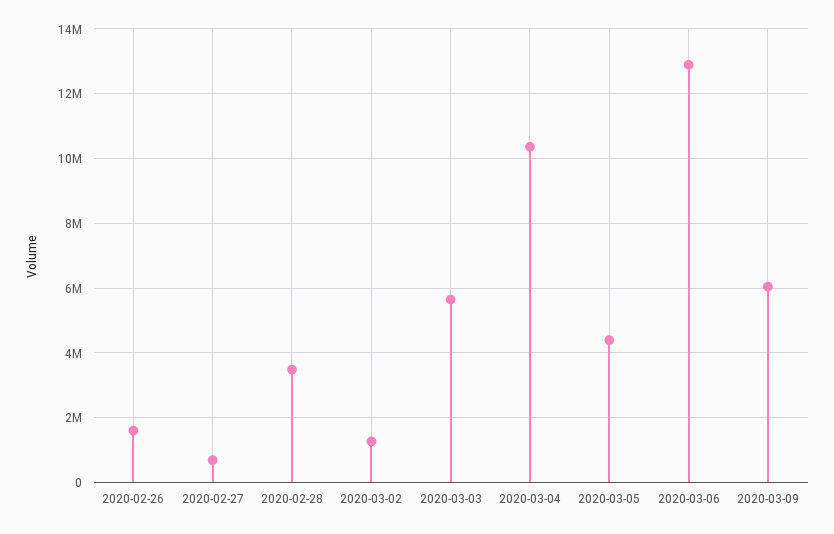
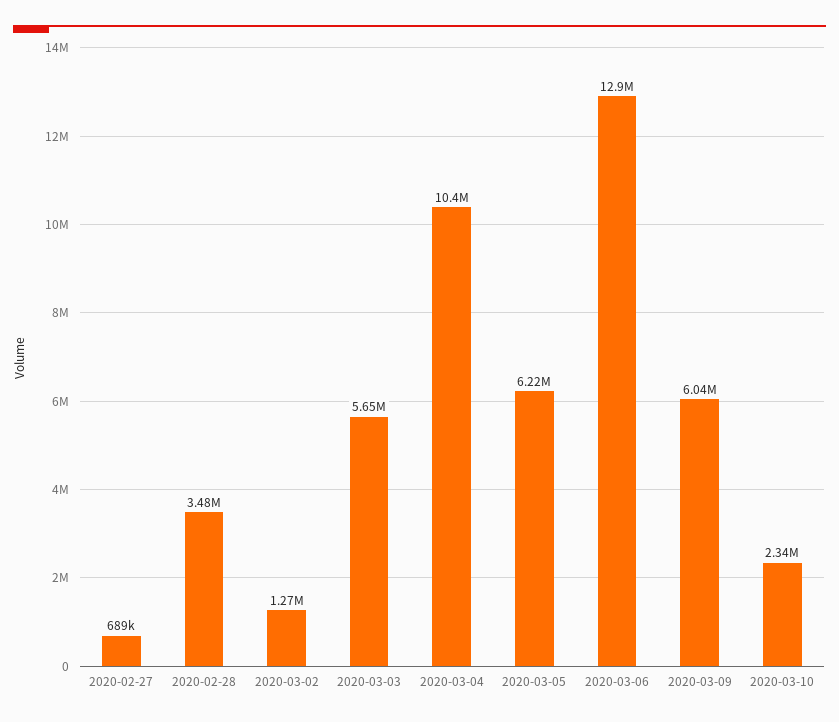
2020-02-26: 1600000 -> none
2020-03-05: 4400000 -> 6220000
2020-03-10: none -> 2340000

